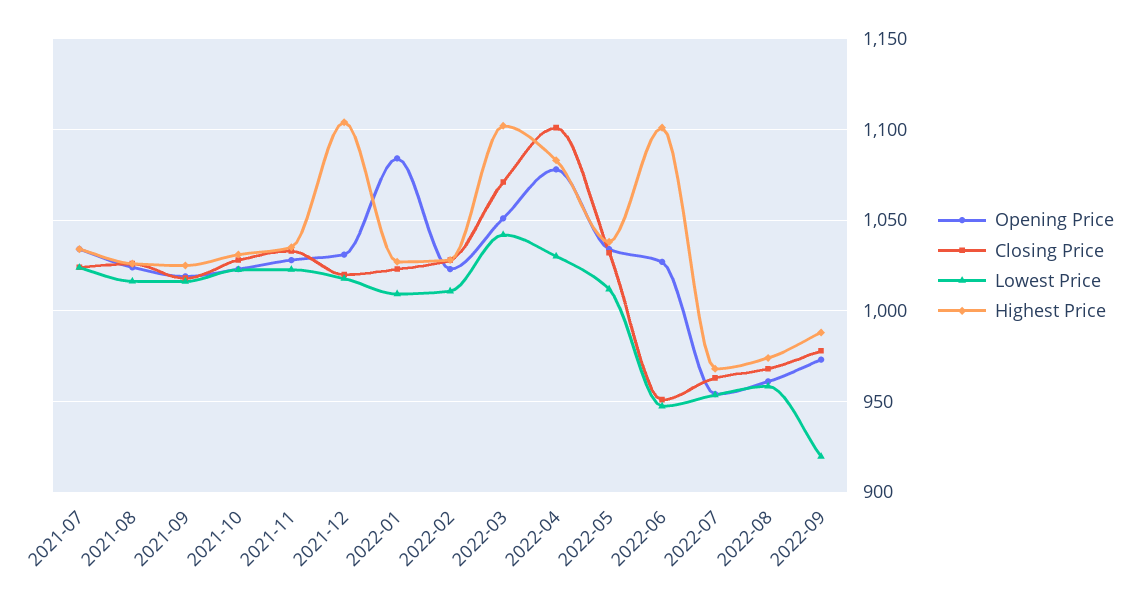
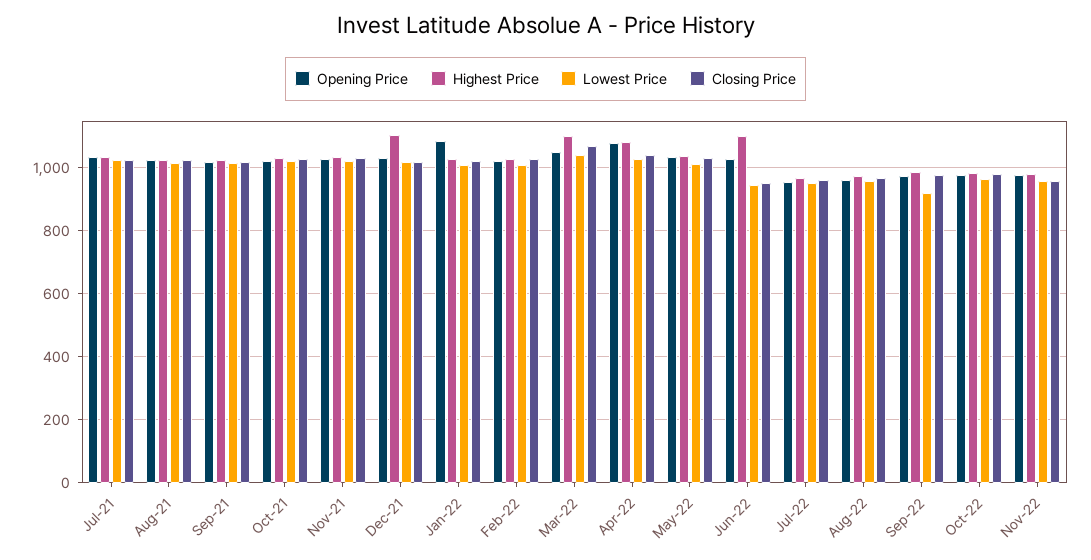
Closing Price, 2022-04: 1100 -> 1040
Opening Price, Oct-22: none -> 980
Highest Price, Oct-22: none -> 980
Lowest Price, Oct-22: none -> 960
Closing Price, Oct-22: none -> 980
Opening Price, Nov-22: none -> 980
Highest Price, Nov-22: none -> 980
Lowest Price, Nov-22: none -> 960
Closing Price, Nov-22: none -> 960

